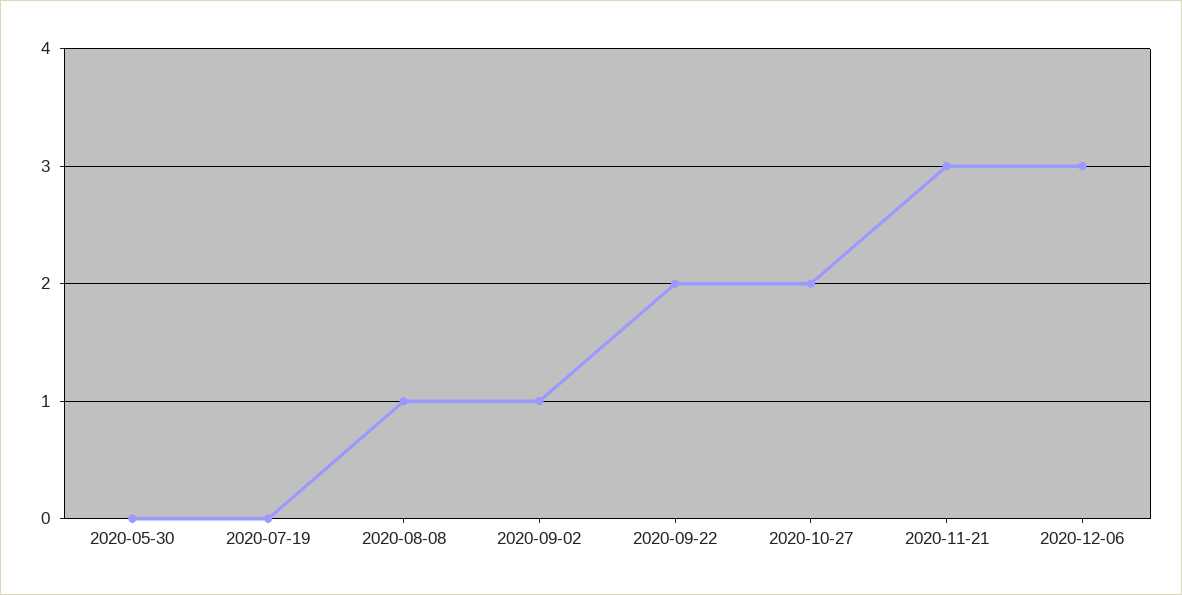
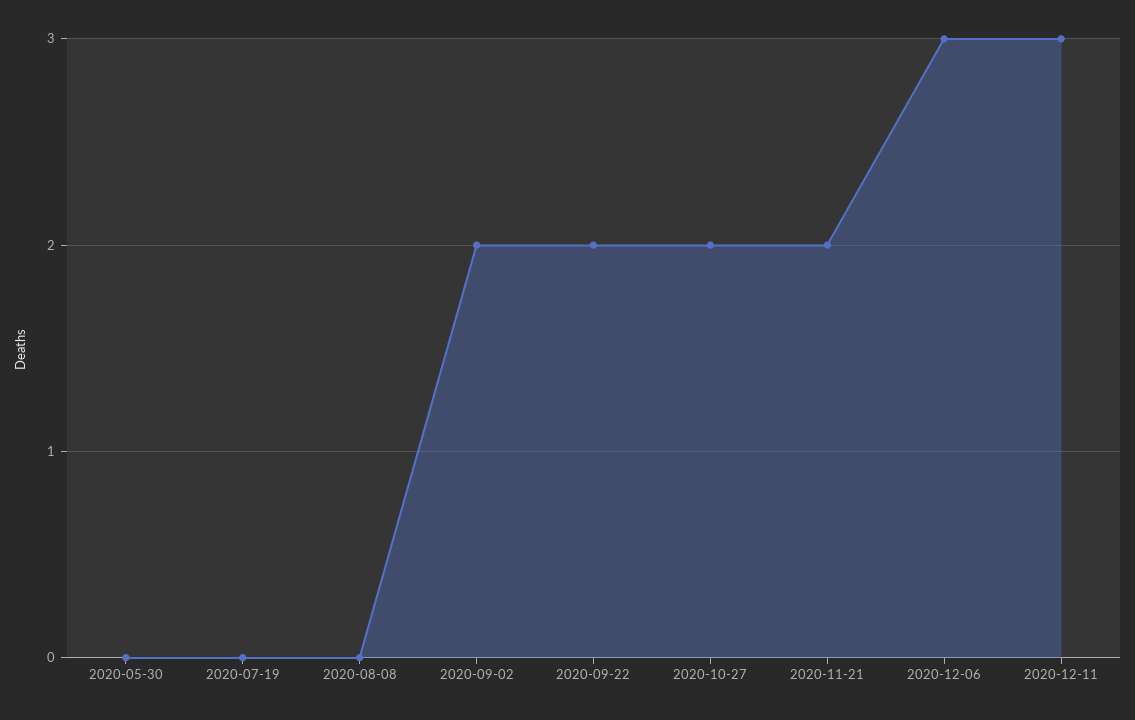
2020-08-08: 1 -> 0
2020-09-02: 1 -> 2
2020-11-21: 3 -> 2
2020-12-11: none -> 3

